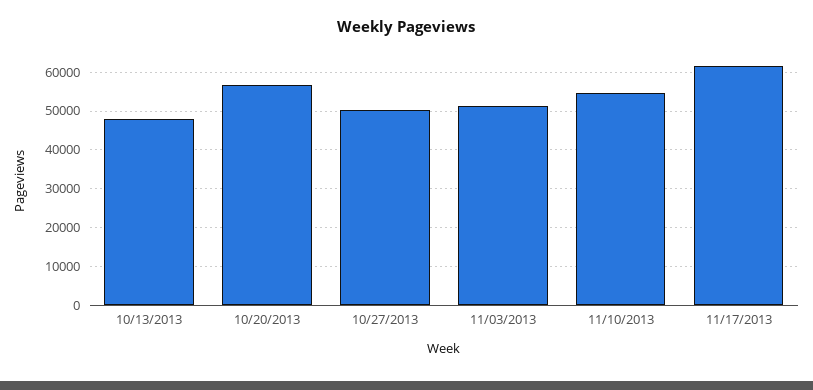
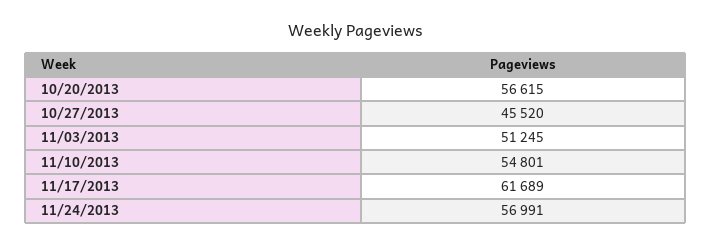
10/13/2013: 48000 -> none
10/27/2013: 50000 -> 45520
11/24/2013: none -> 56991

